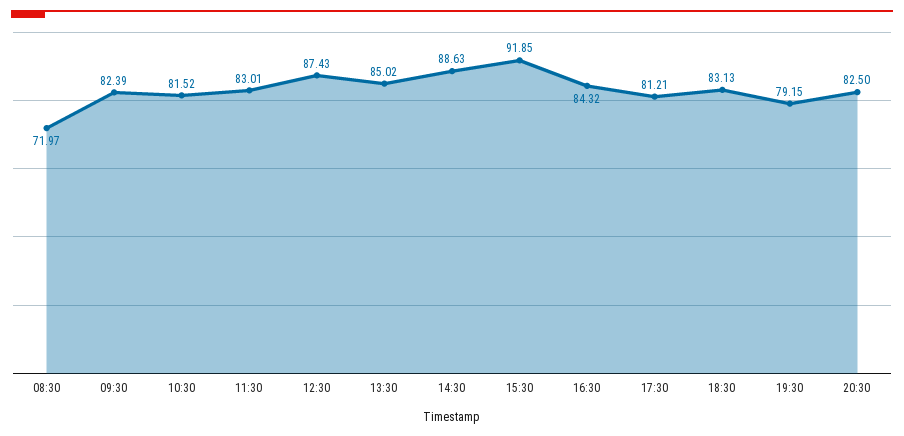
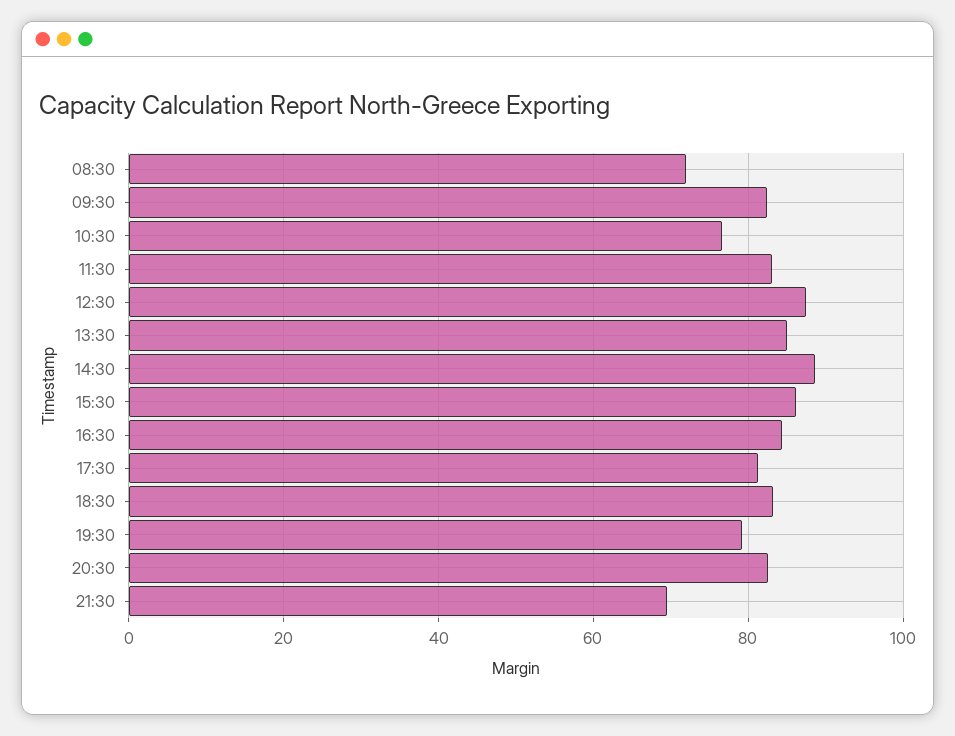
10:30: 81.52 -> 76
15:30: 91.85 -> 86
21:30: none -> 70

